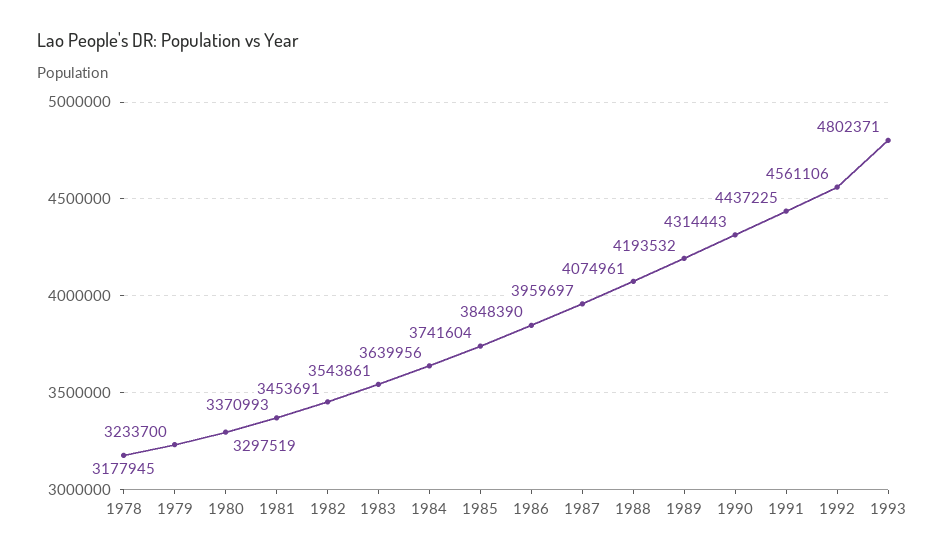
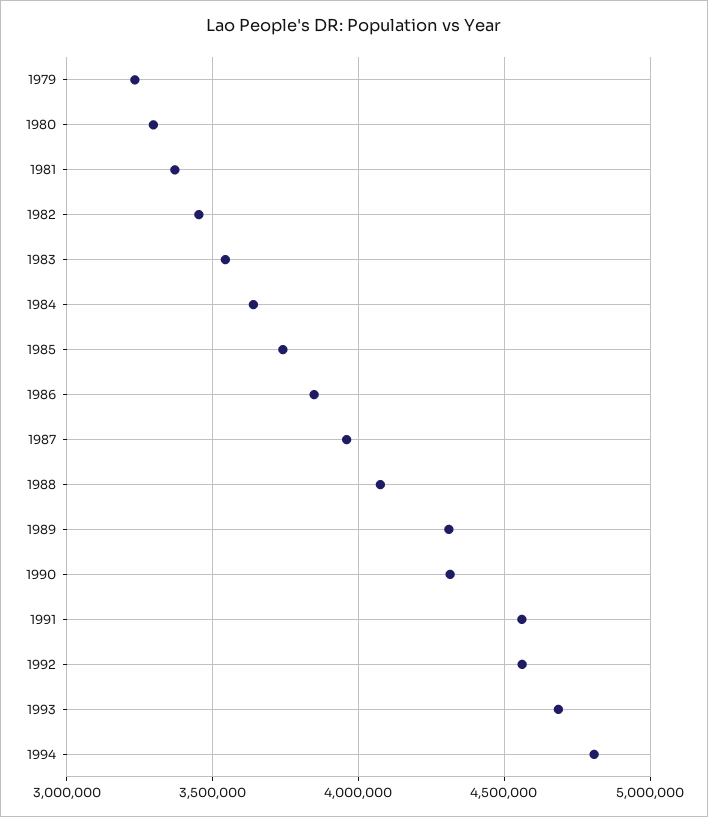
1978: 3177945 -> none
1989: 4193532 -> 4300000
1991: 4437225 -> 4550000
1993: 4802371 -> 4700000
1994: none -> 4800000

